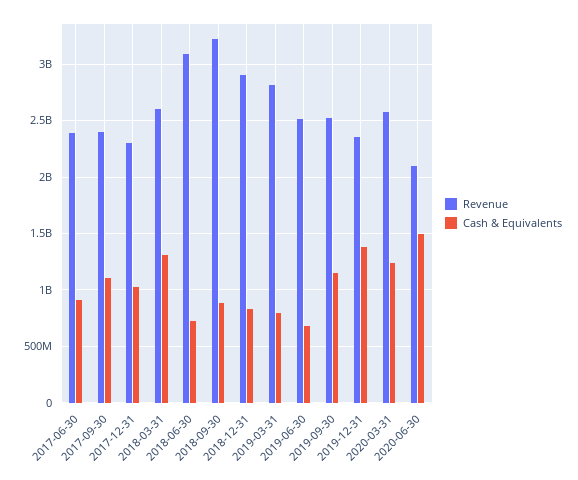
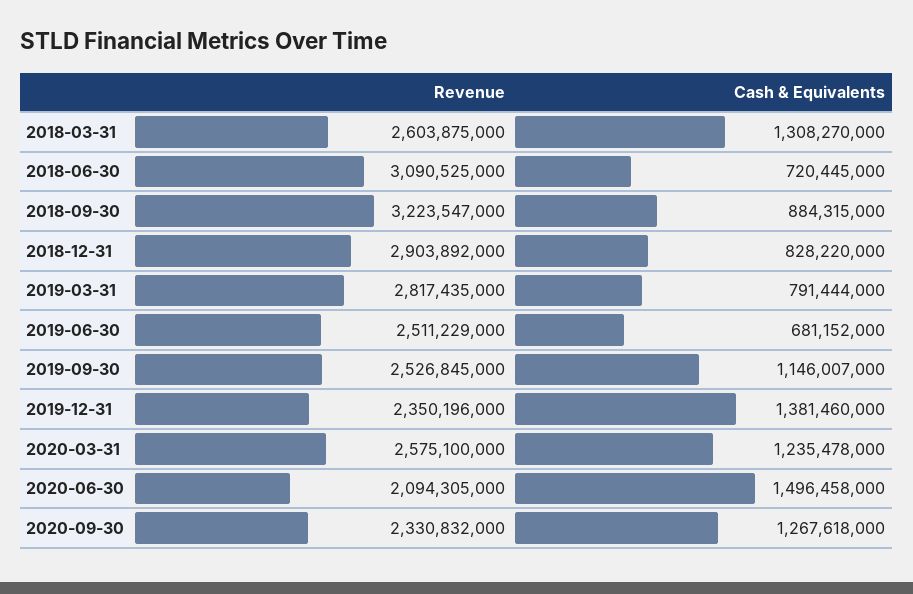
Revenue, 2017-06-30: 2400000000 -> none
Cash & Equivalents, 2017-06-30: 900000000 -> none
Revenue, 2017-09-30: 2400000000 -> none
Cash & Equivalents, 2017-09-30: 1100000000 -> none
Revenue, 2017-12-31: 2300000000 -> none
Cash & Equivalents, 2017-12-31: 1000000000 -> none
Revenue, 2020-09-30: none -> 2330832000
Cash & Equivalents, 2020-09-30: none -> 1267618000

